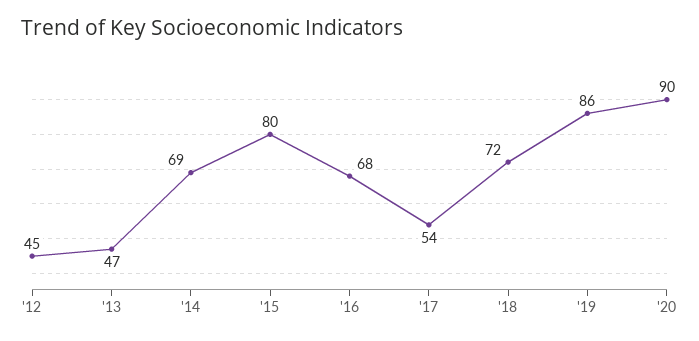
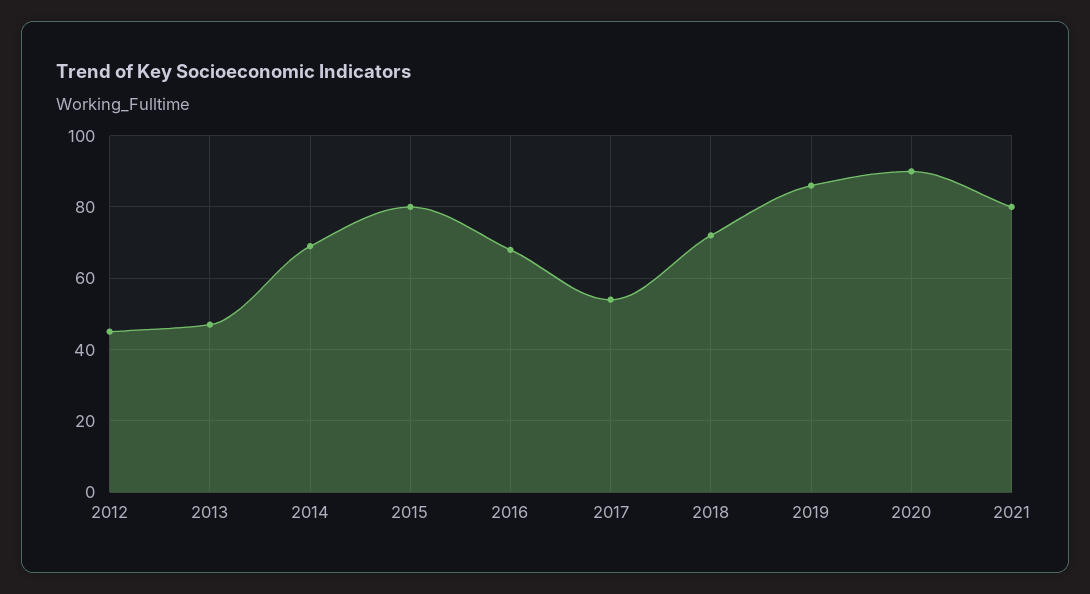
2021: none -> 80

